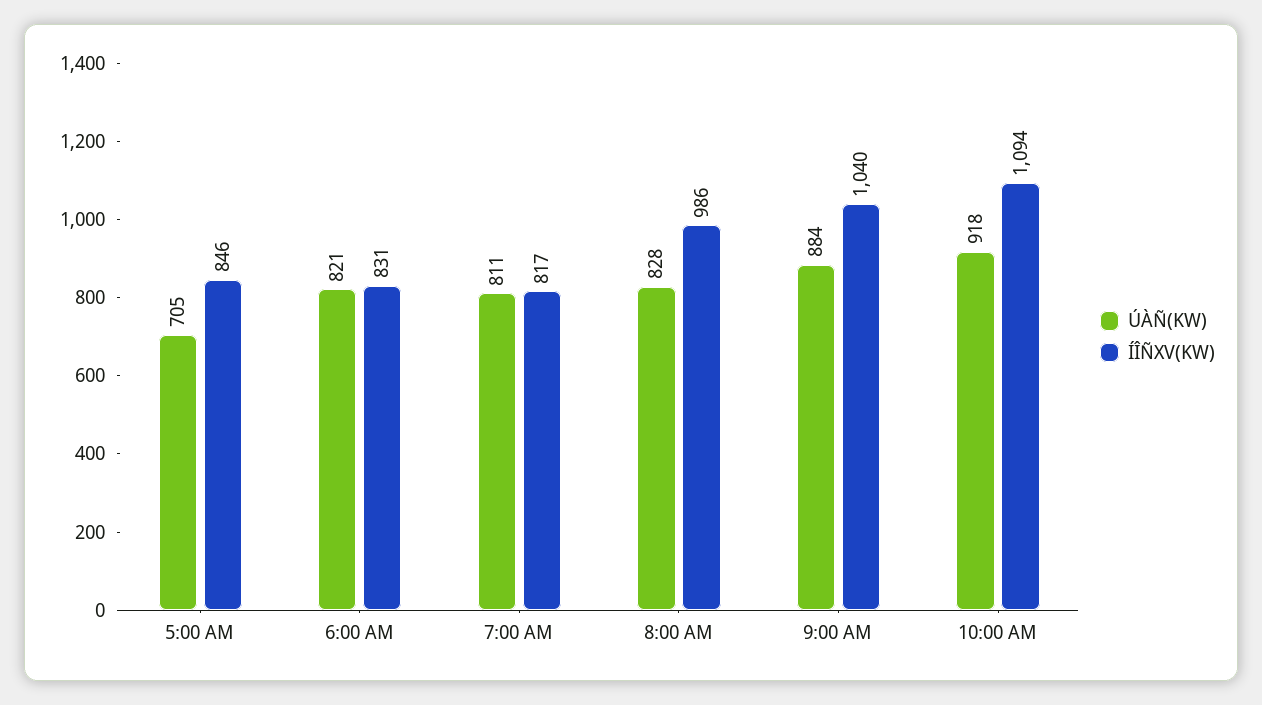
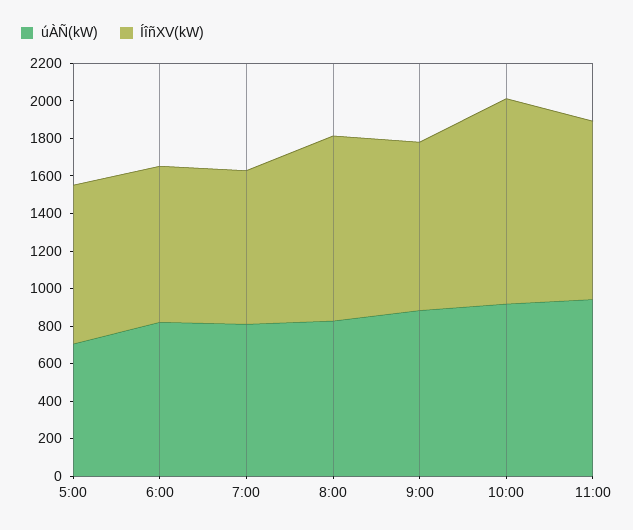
ÍÎÑXV(KW), 9:00 AM: 1040 -> 900
ÚÀÑ(KW), 11:00: none -> 950
ÍÎÑXV(KW), 11:00: none -> 950

